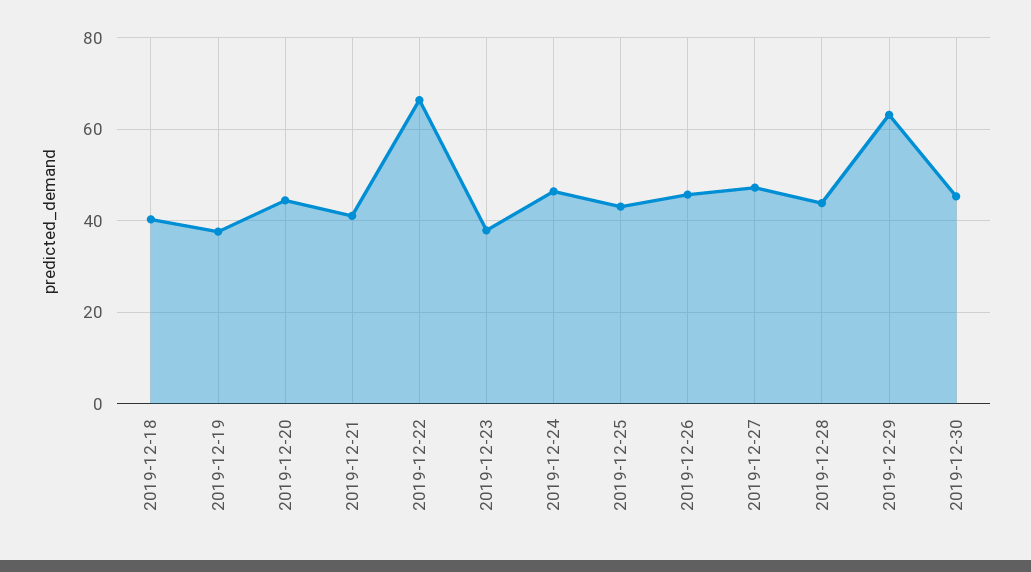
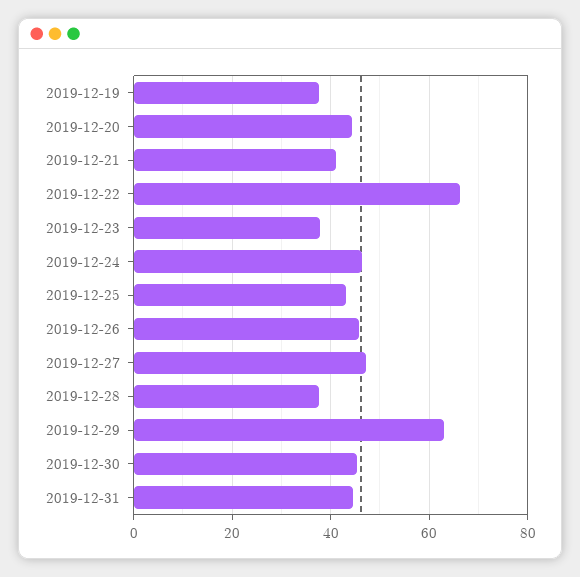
2019-12-18: 40 -> none
2019-12-28: 44 -> 38
2019-12-31: none -> 44

